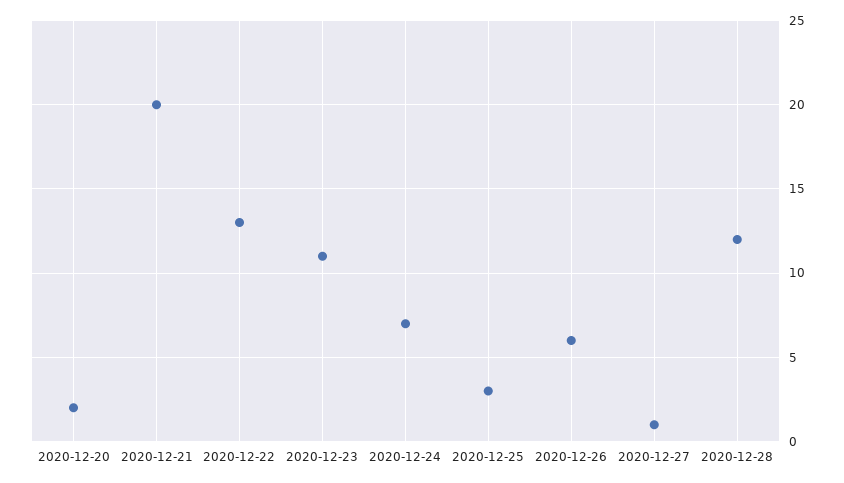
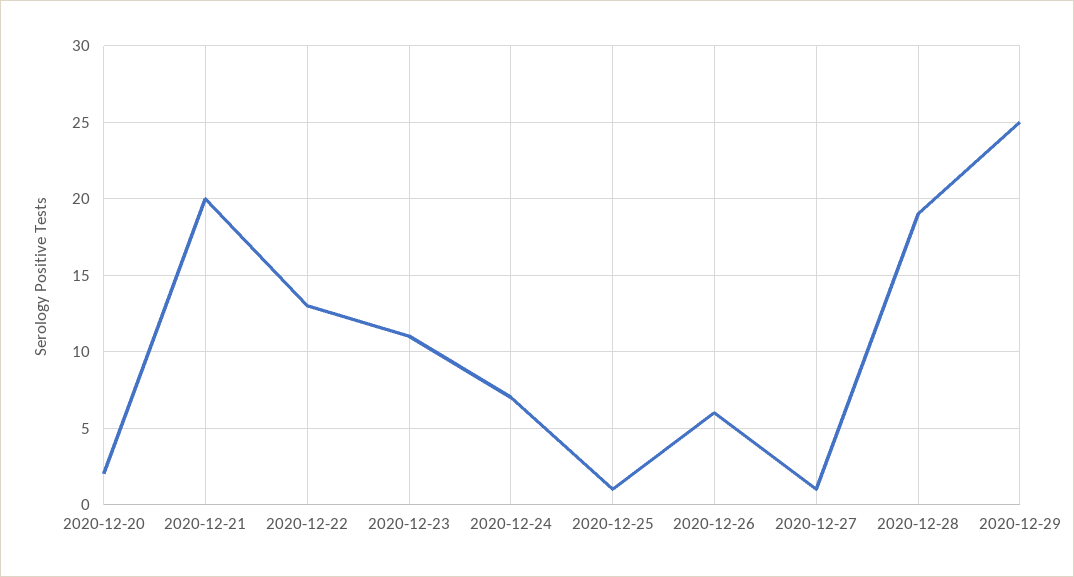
2020-12-25: 3 -> 1
2020-12-28: 12 -> 19
2020-12-29: none -> 25

